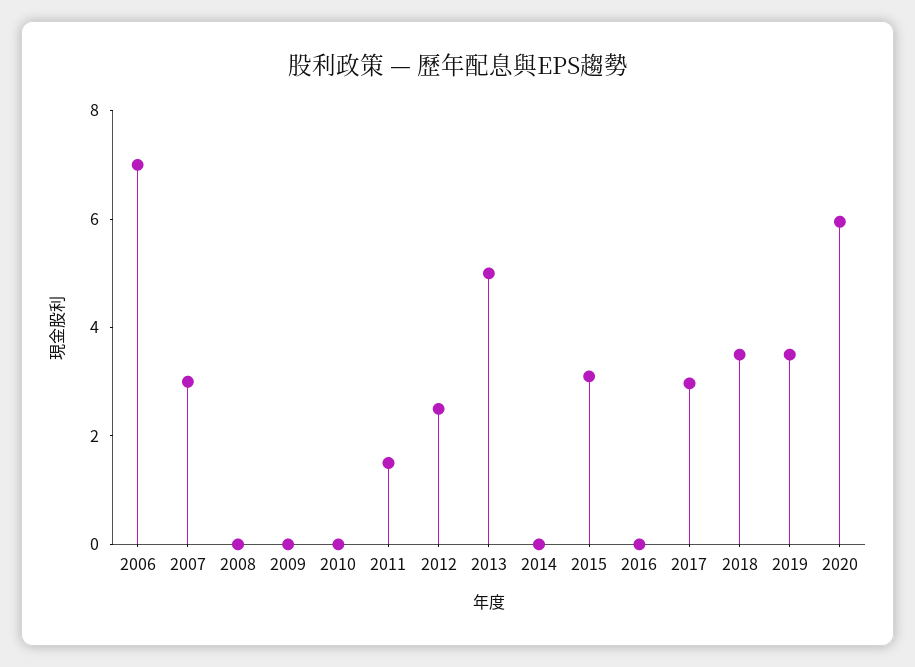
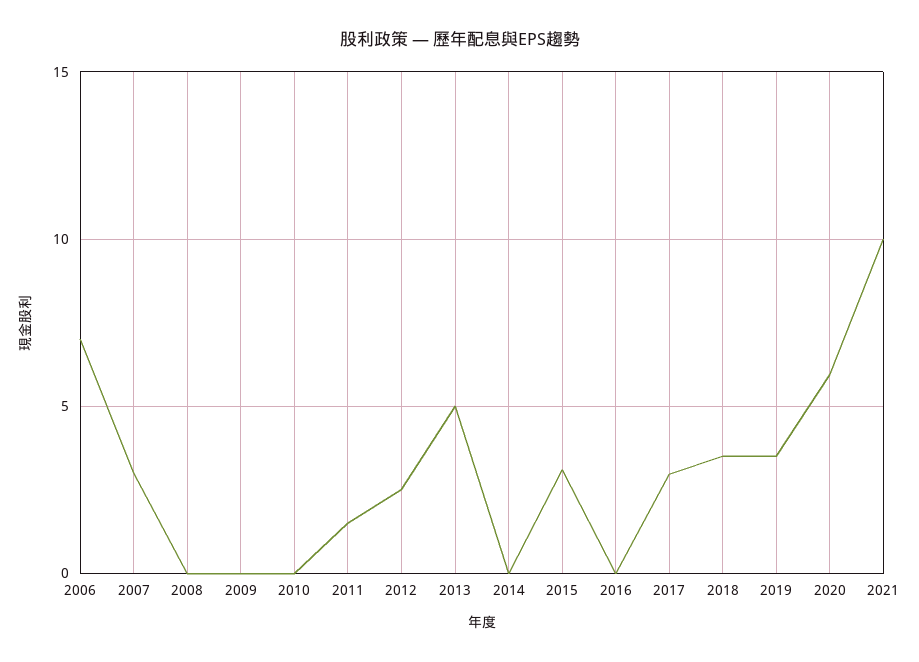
2021: none -> 10

